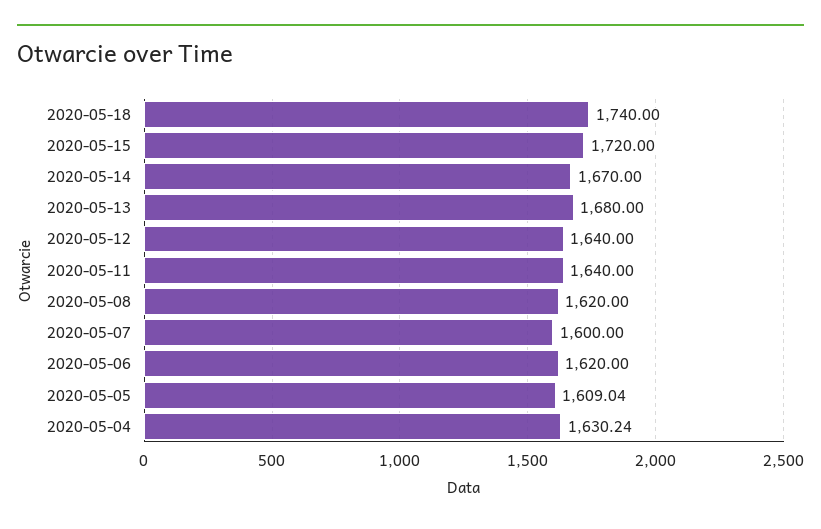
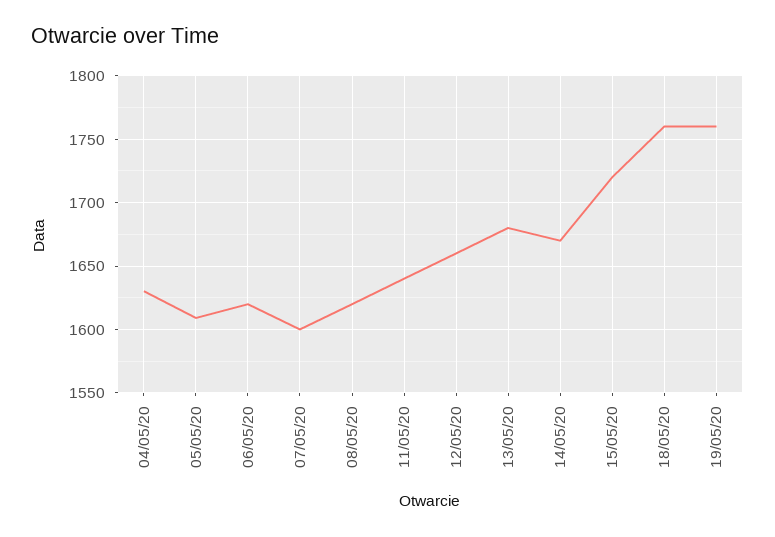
2020-05-18: 1740 -> 1760
2020-05-12: 1640 -> 1660
19/05/20: none -> 1760

